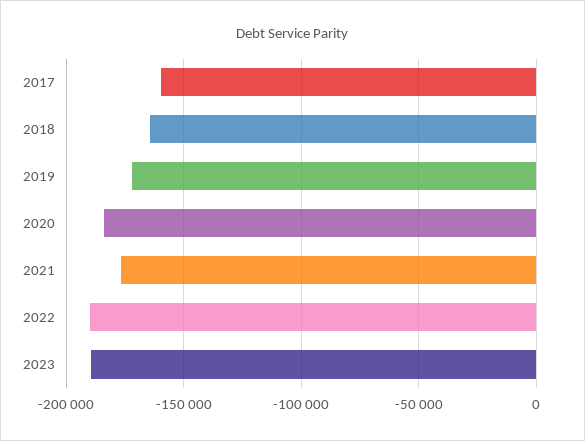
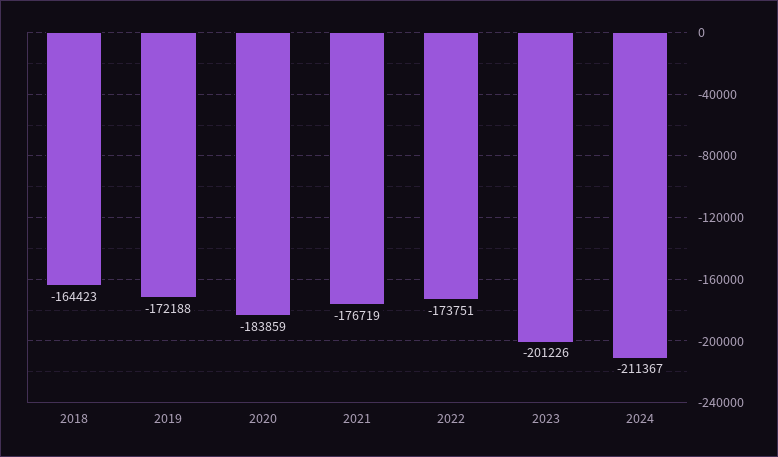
2017: -160000 -> none
2022: -190000 -> -173751
2023: -190000 -> -201226
2024: none -> -211367

